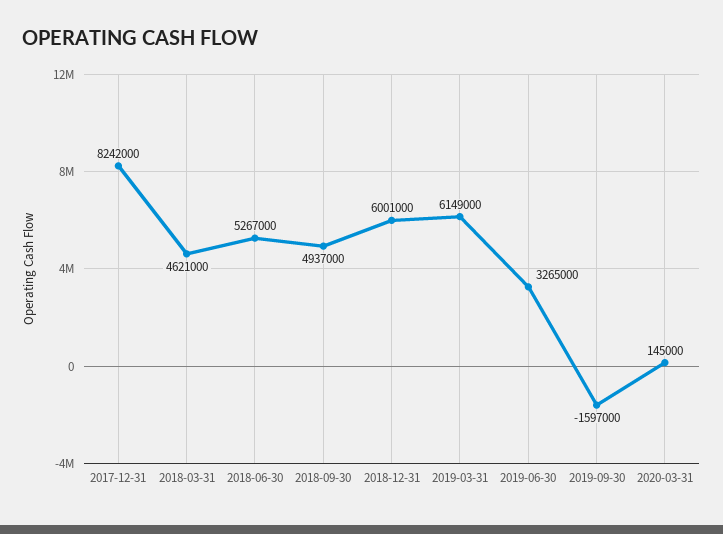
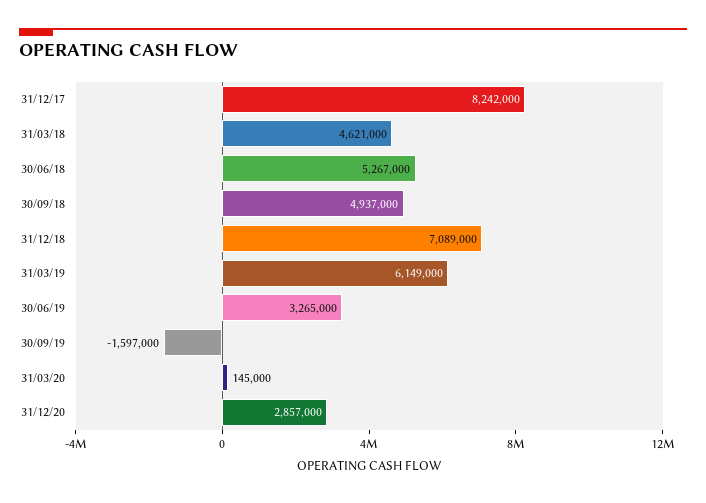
2018-12-31: 6001000 -> 7089000
31/12/20: none -> 2857000

